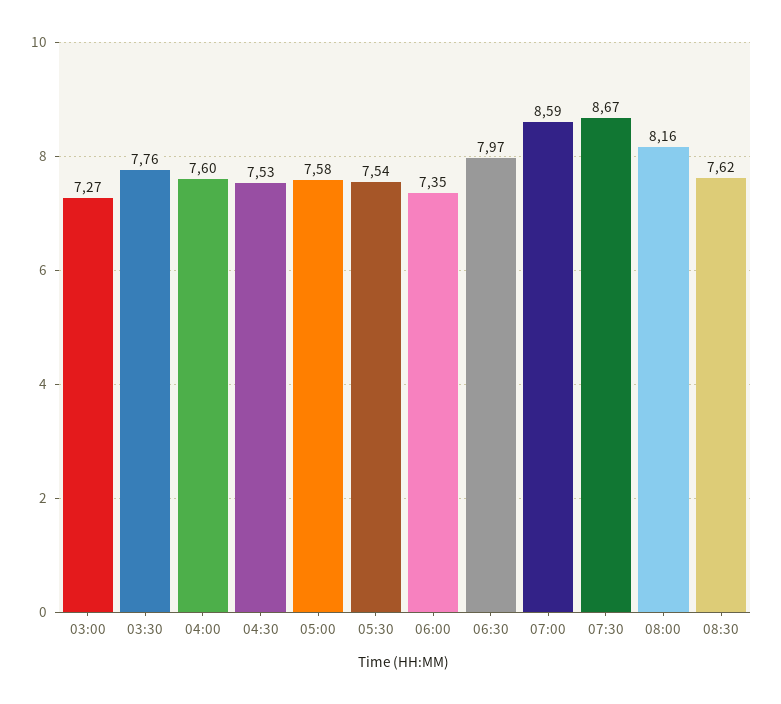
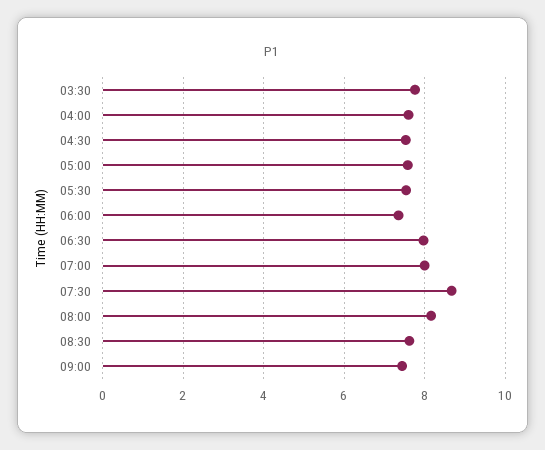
03:00: 7.27 -> none
07:00: 8.59 -> 8
09:00: none -> 7.4

